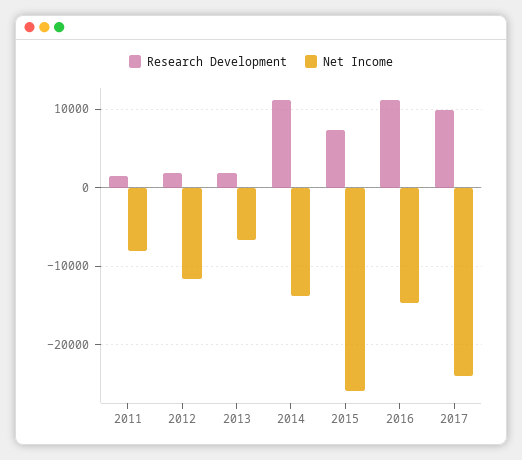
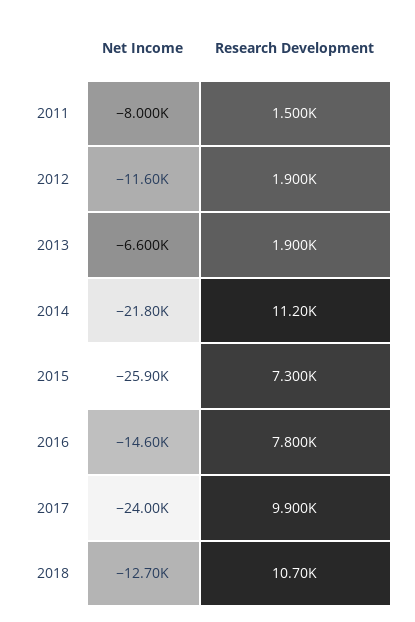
Net Income, 2014: -14000 -> -21800
Research Development, 2016: 11000 -> 7800
Net Income, 2018: none -> -12700
Research Development, 2018: none -> 10700

